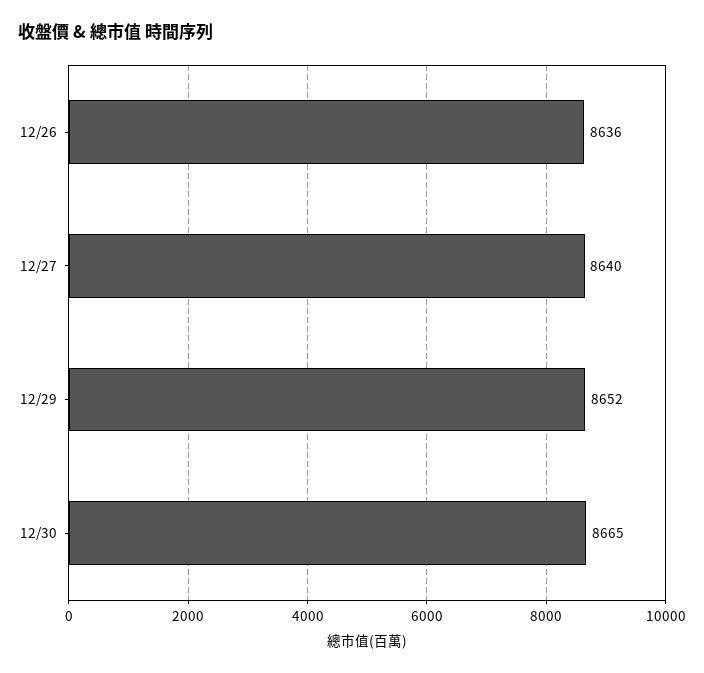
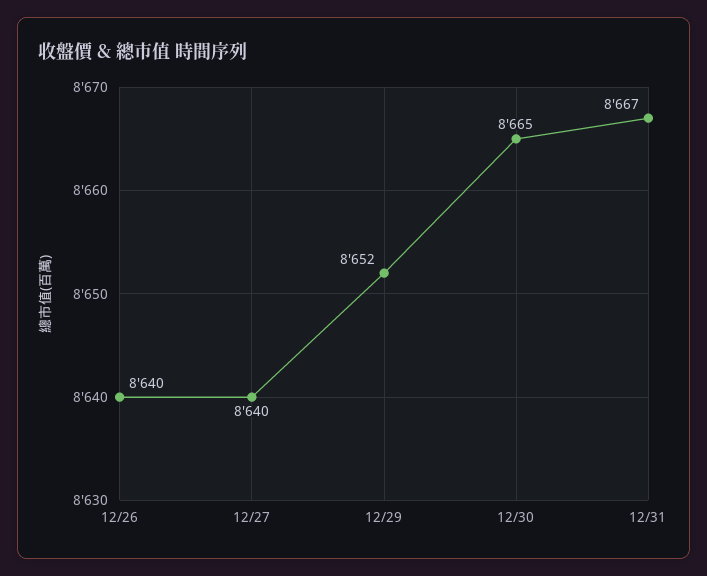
12/26: 8636 -> 8640
12/31: none -> 8667

